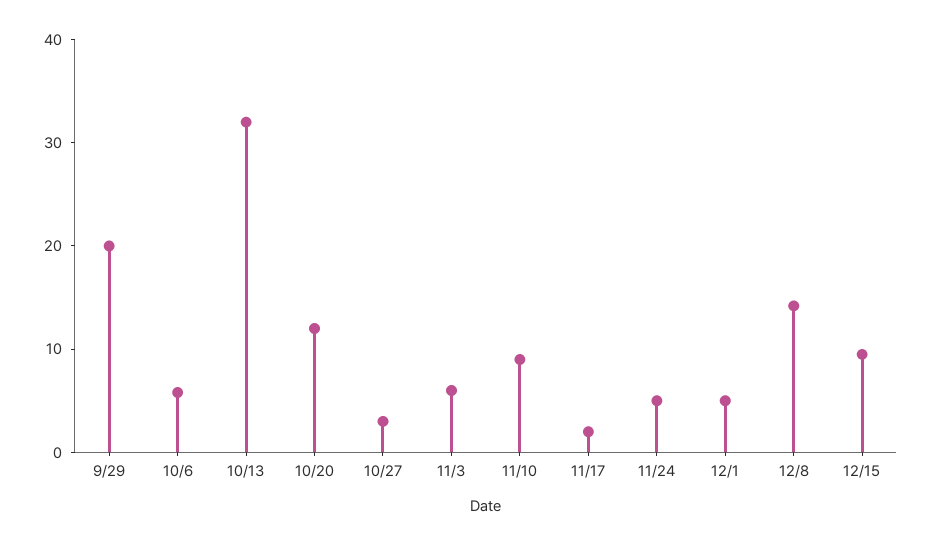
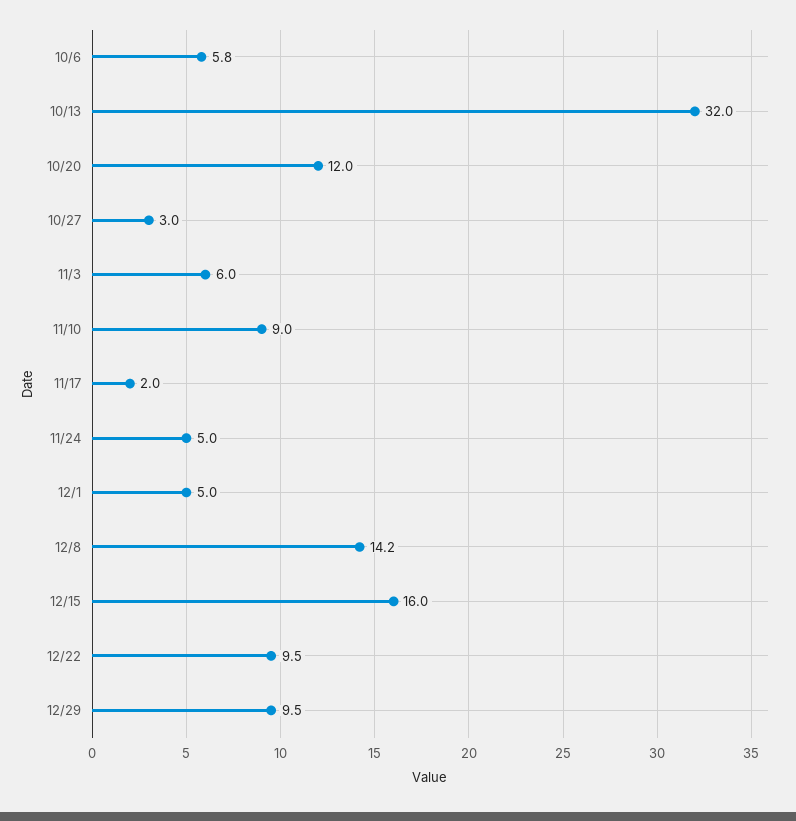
9/29: 20 -> none
12/15: 10 -> 16
12/22: none -> 9.5
12/29: none -> 9.5

